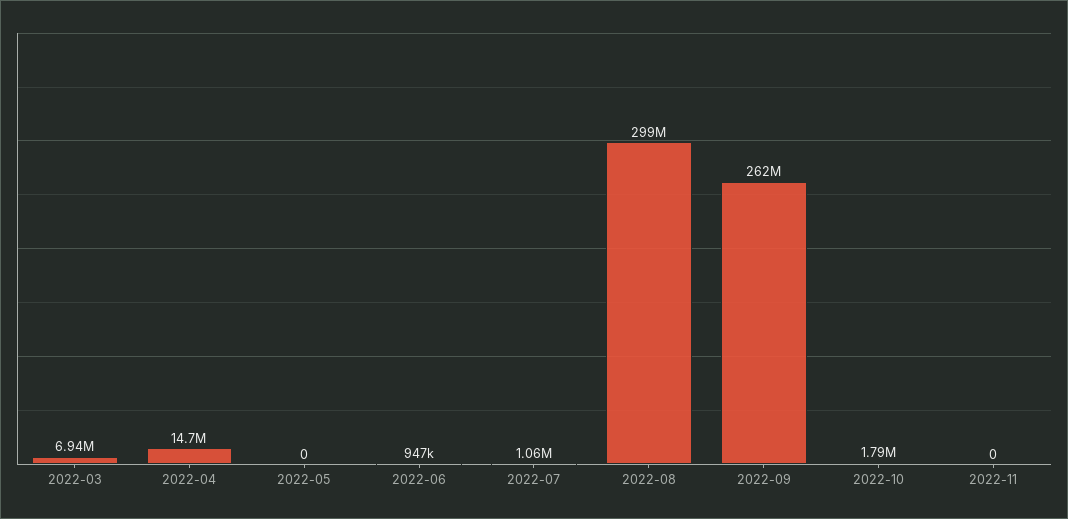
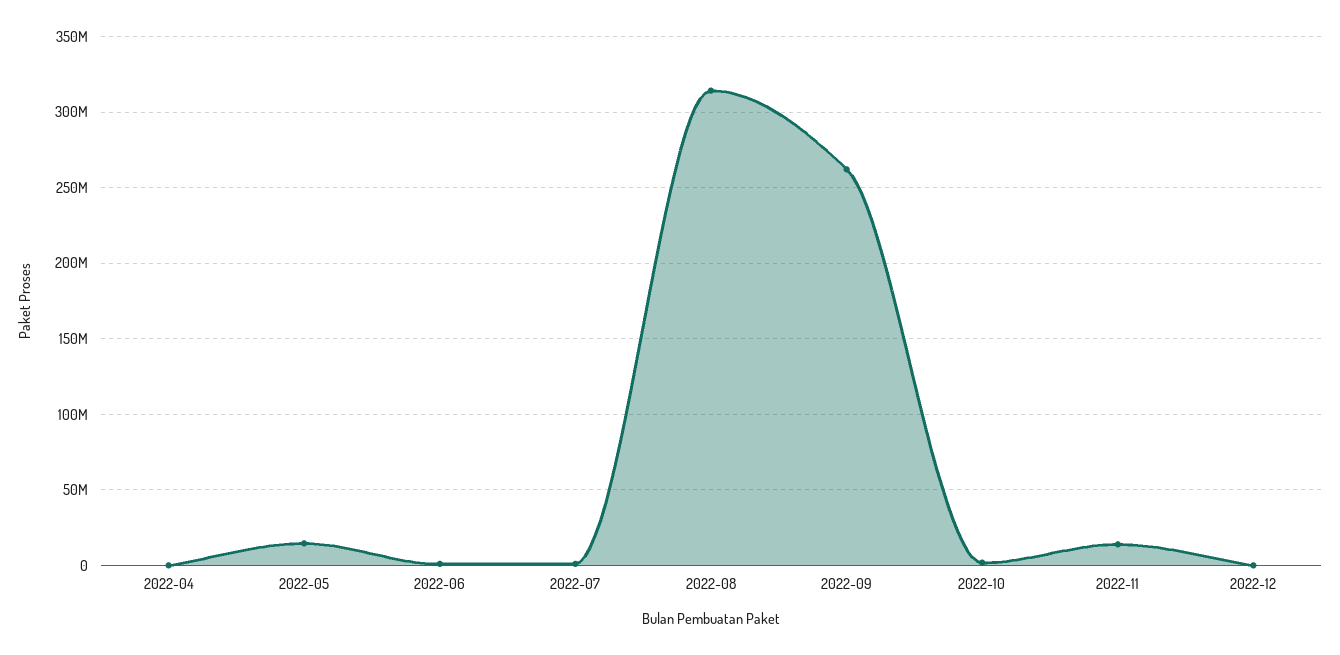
2022-03: 6940000 -> none
2022-04: 14700000 -> 0
2022-05: 0 -> 15000000
2022-08: 299000000 -> 315000000
2022-11: 0 -> 15000000
2022-12: none -> 0

